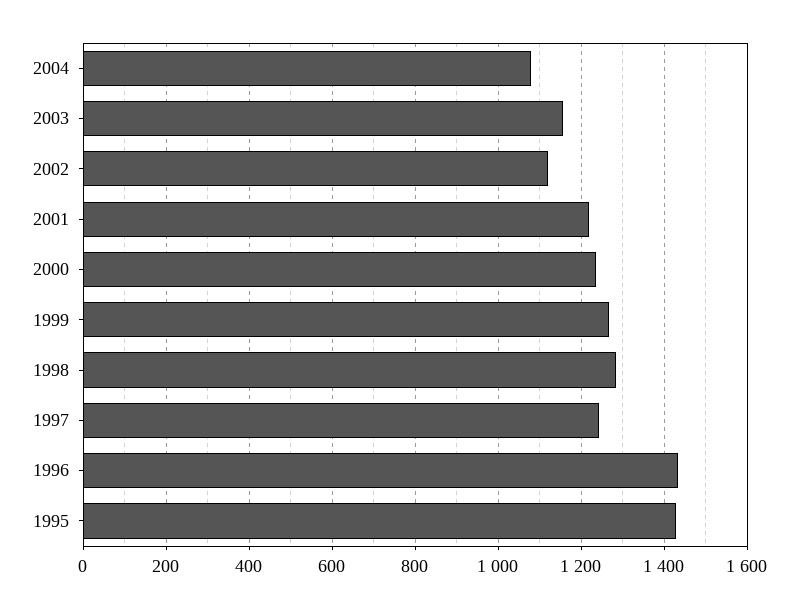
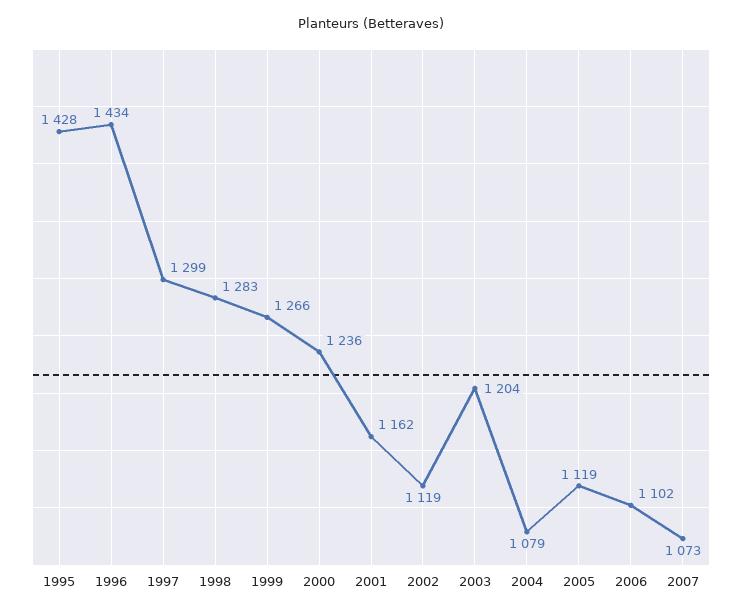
2003: 1160 -> 1204
2001: 1220 -> 1162
1997: 1240 -> 1299
2005: none -> 1119
2006: none -> 1102
2007: none -> 1073

